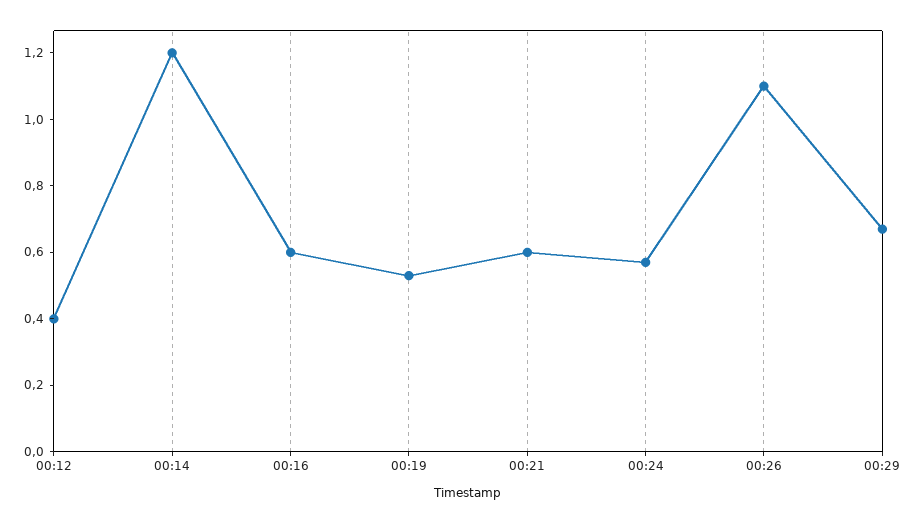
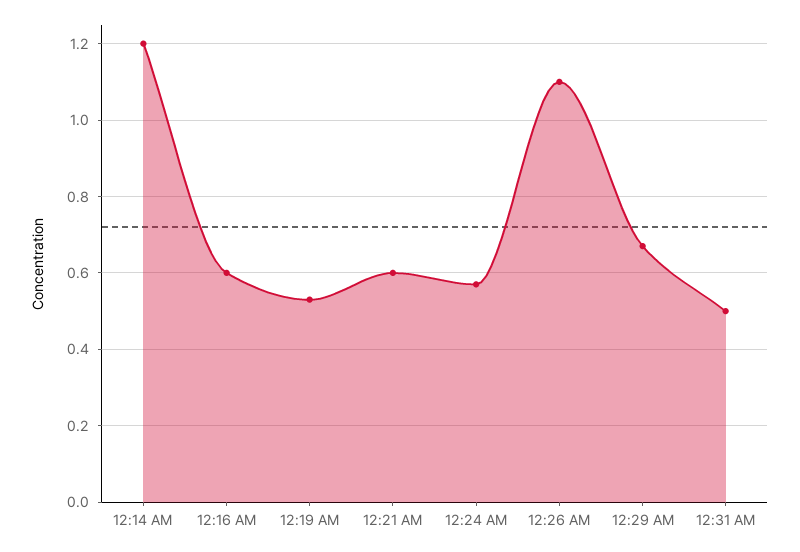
00:12: 0.4 -> none
12:31 AM: none -> 0.5

